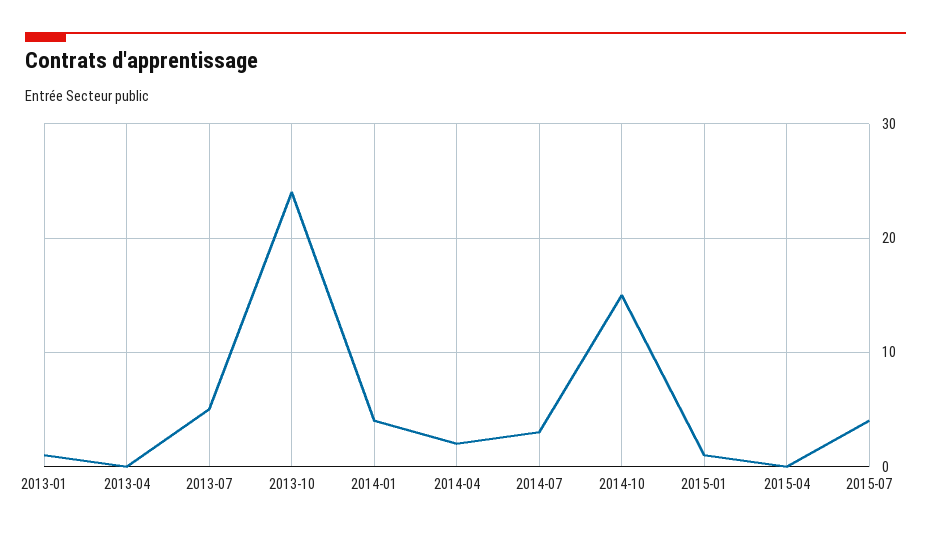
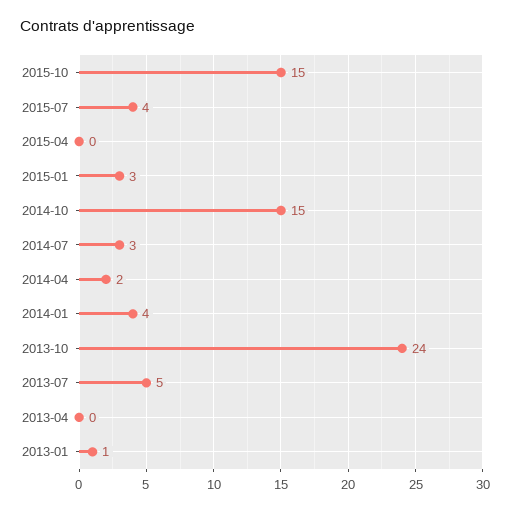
2015-01: 1 -> 3
2015-10: none -> 15

